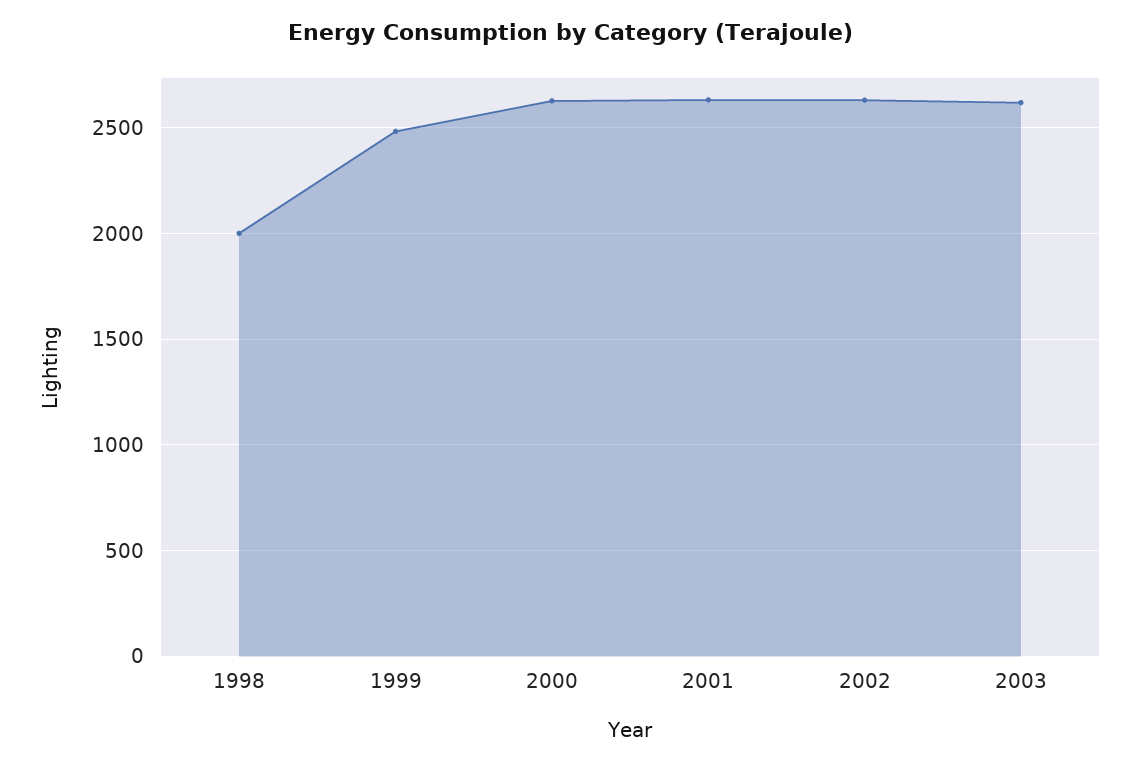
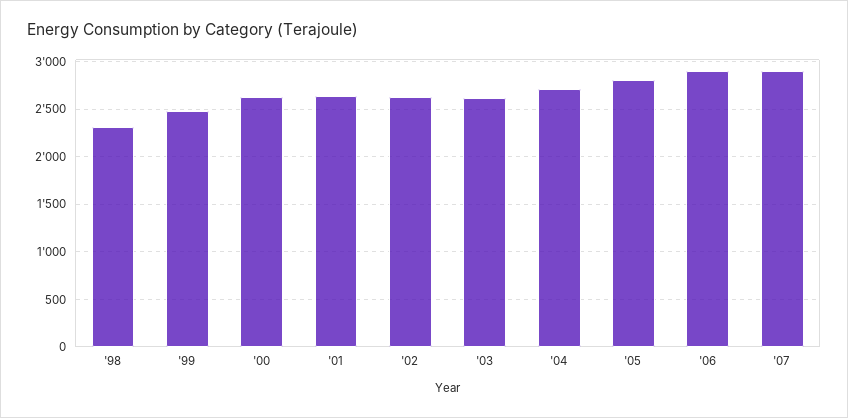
1998: 2000 -> 2300
'04: none -> 2700
'05: none -> 2800
'06: none -> 2900
'07: none -> 2900

